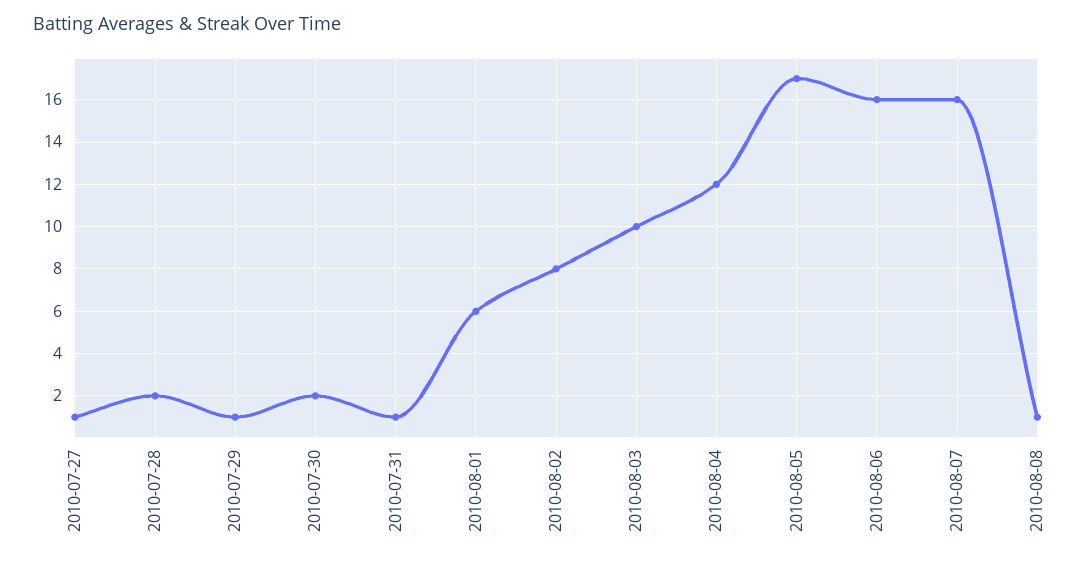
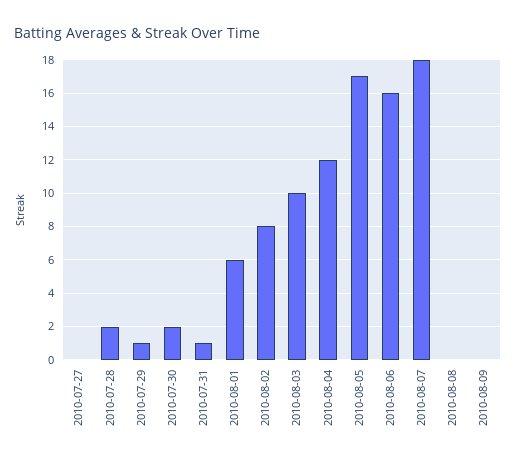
2010-07-27: 1 -> 0
2010-08-07: 16 -> 18
2010-08-08: 1 -> 0
2010-08-09: none -> 0

